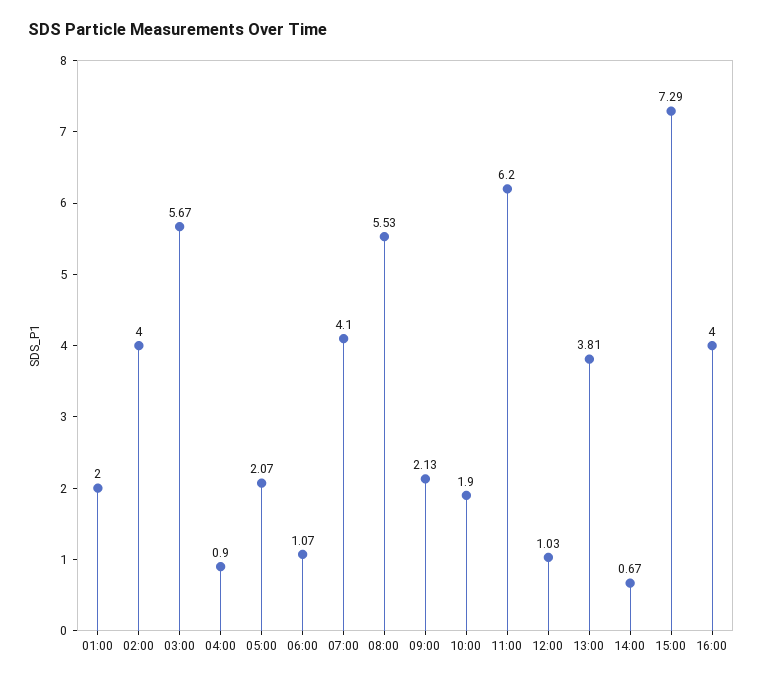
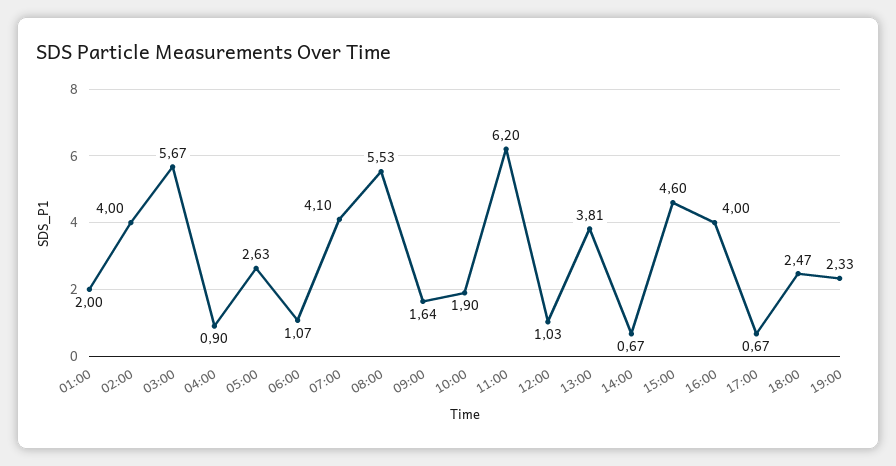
05:00: 2.07 -> 2.63
09:00: 2.13 -> 1.64
15:00: 7.29 -> 4.6
17:00: none -> 0.67
18:00: none -> 2.47
19:00: none -> 2.33

